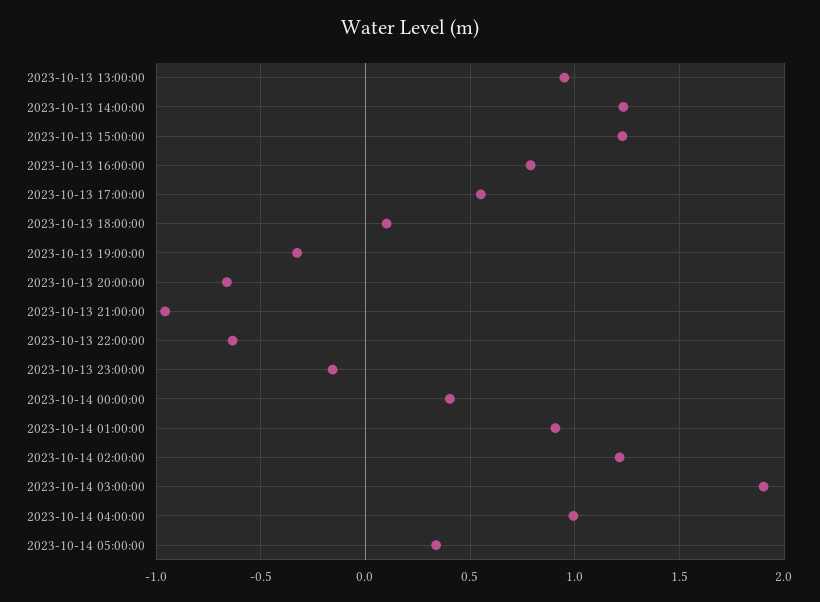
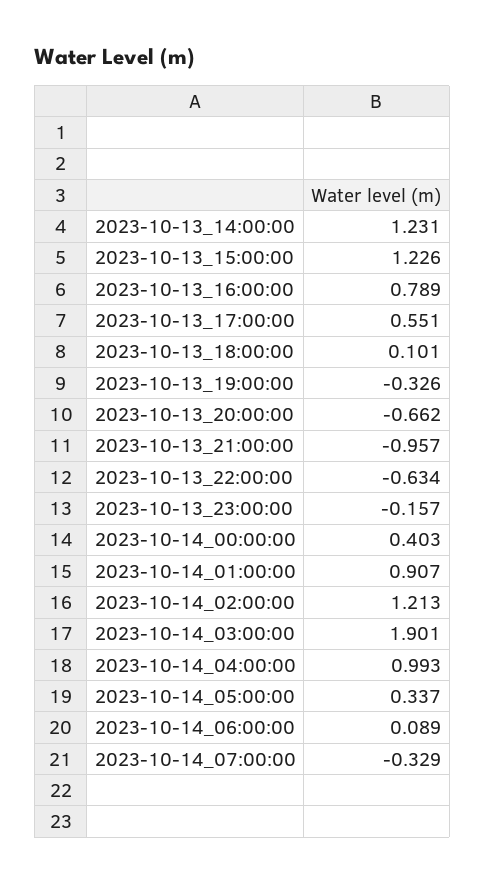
2023-10-13 13:00:00: 0.95 -> none
2023-10-14_06:00:00: none -> 0.089
2023-10-14_07:00:00: none -> -0.329

